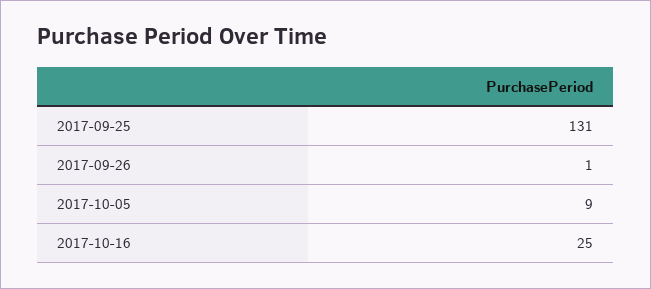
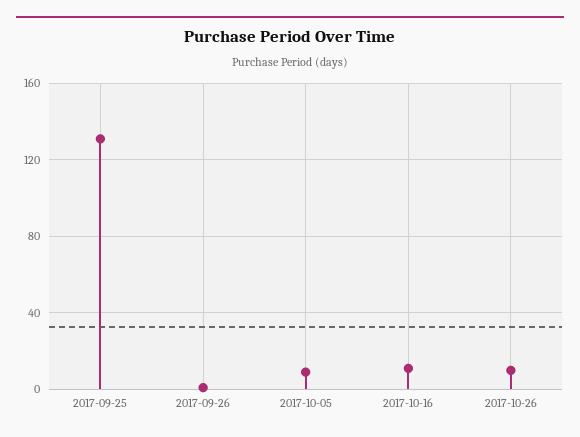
2017-10-16: 25 -> 10
2017-10-26: none -> 10

